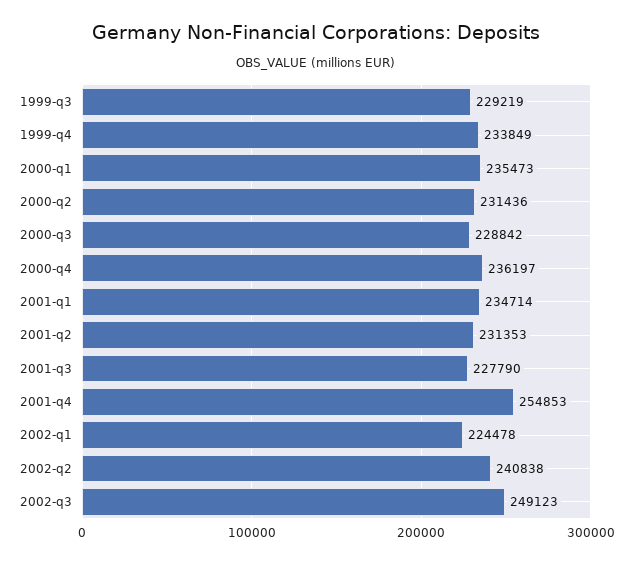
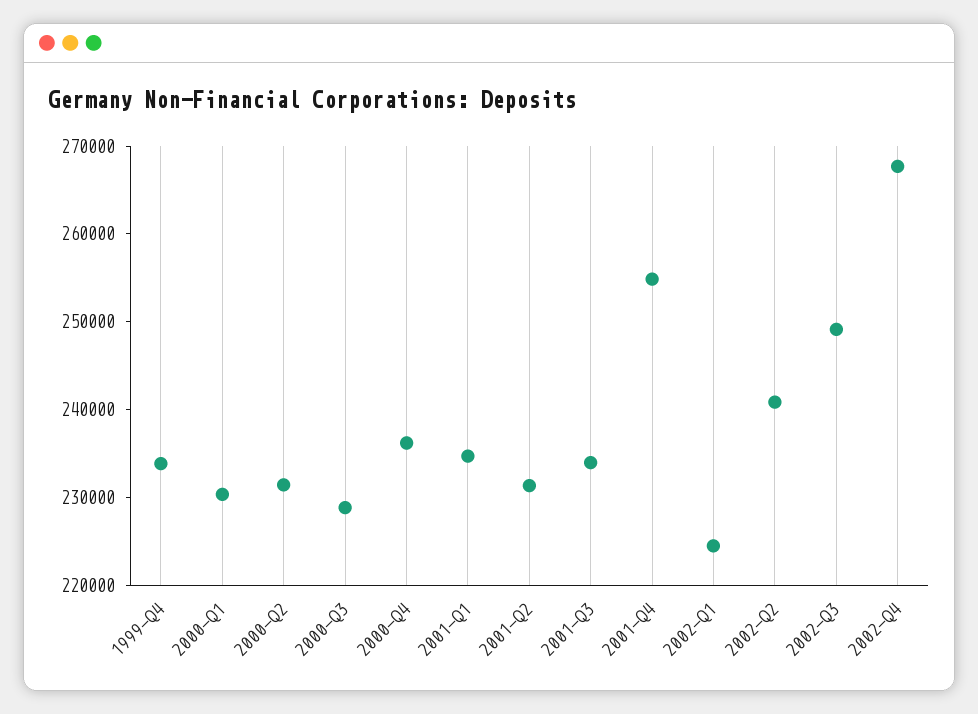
1999-q3: 229219 -> none
2000-q1: 235473 -> 230000
2001-q3: 227790 -> 234000
2002-Q4: none -> 268000

